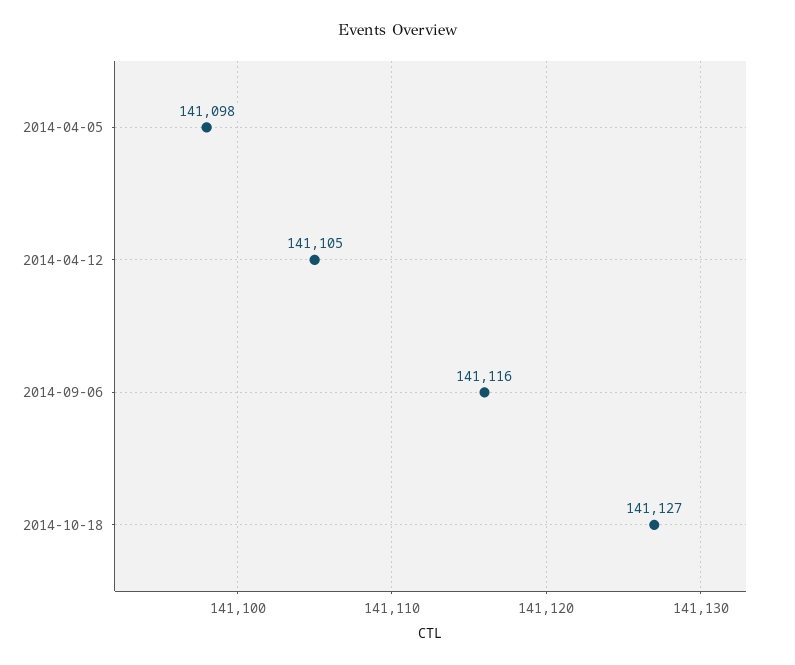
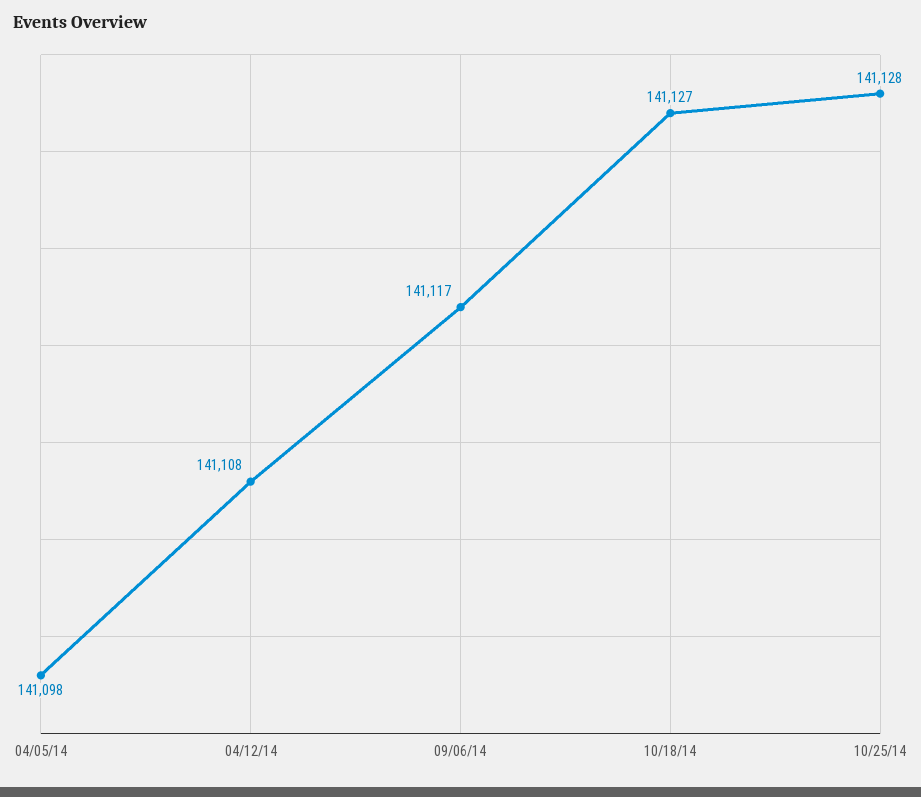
2014-04-12: 141105 -> 141108
2014-09-06: 141116 -> 141117
10/25/14: none -> 141128

